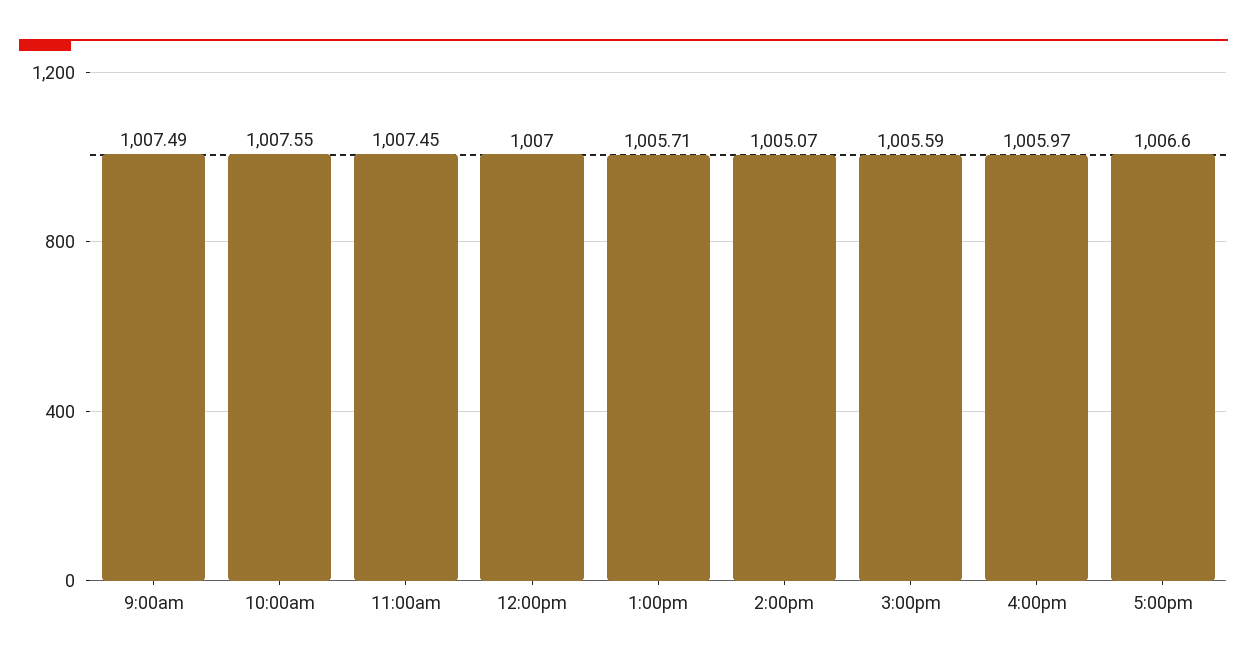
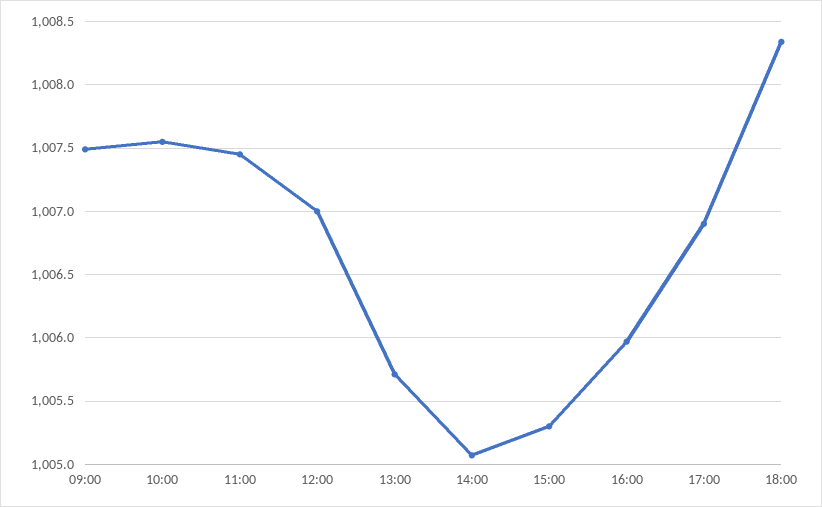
3:00pm: 1005.59 -> 1005.3
5:00pm: 1006.6 -> 1006.9
18:00: none -> 1008.35

